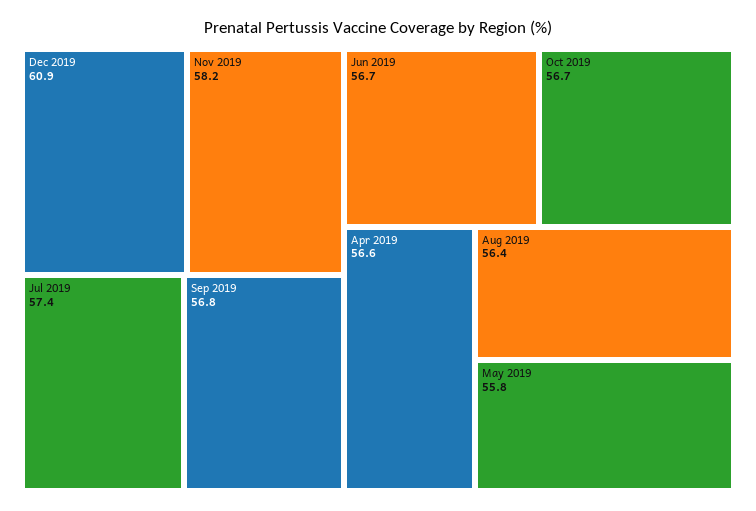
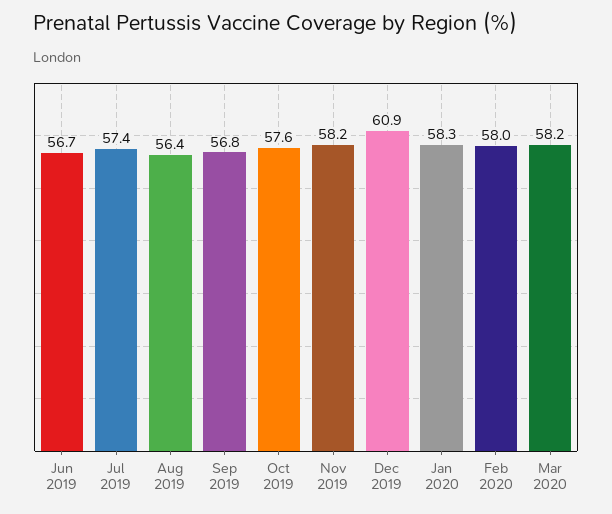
Oct 2019: 56.7 -> 57.6
Apr 2019: 56.6 -> none
May 2019: 55.8 -> none
Jan 2020: none -> 58.3
Feb 2020: none -> 58
Mar 2020: none -> 58.2

